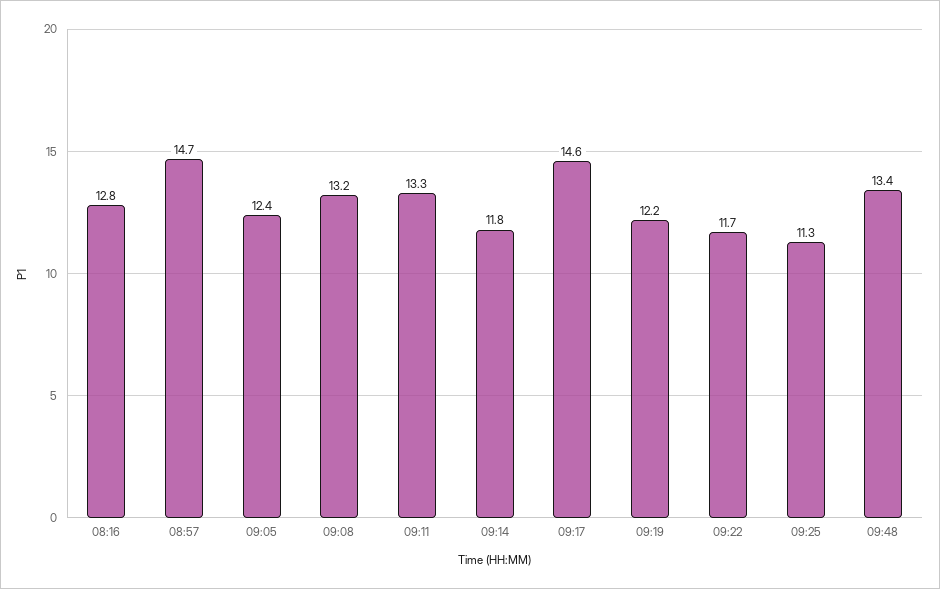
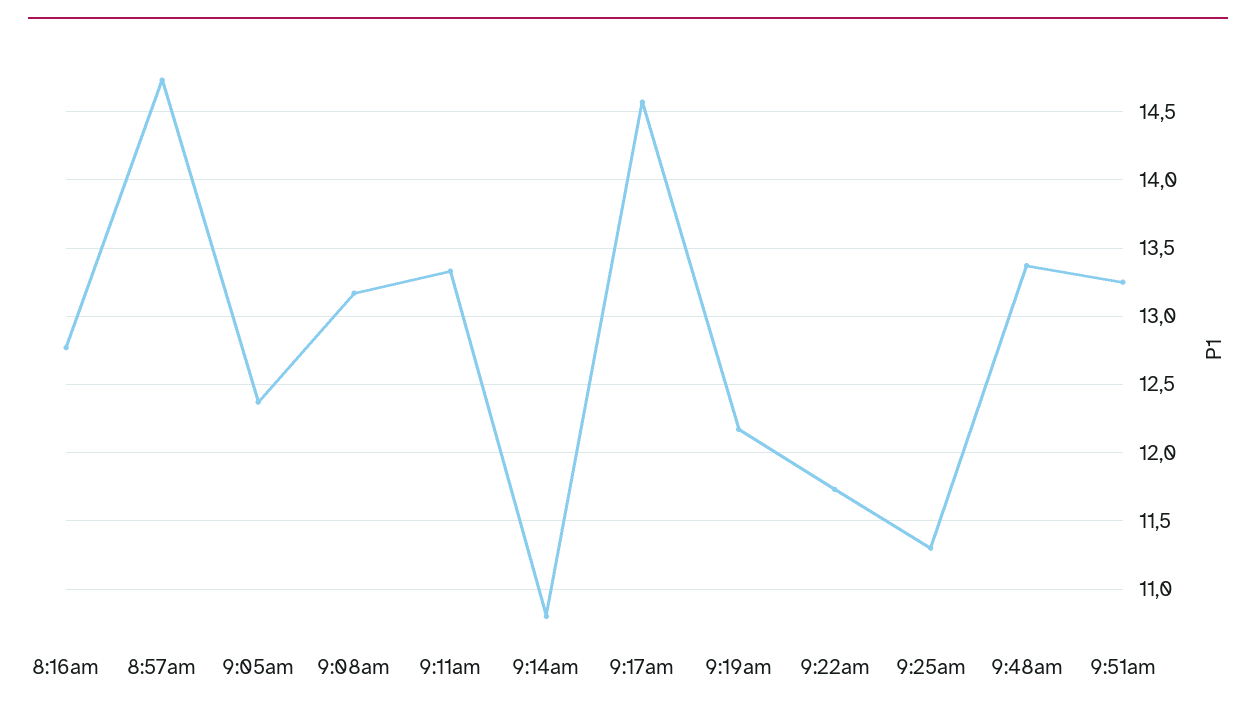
09:14: 11.8 -> 10.8
9:51am: none -> 13.25

